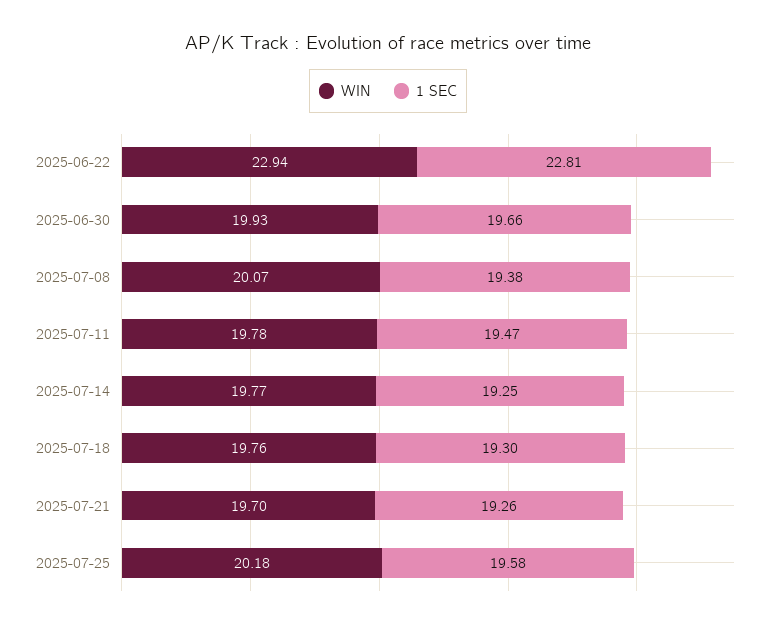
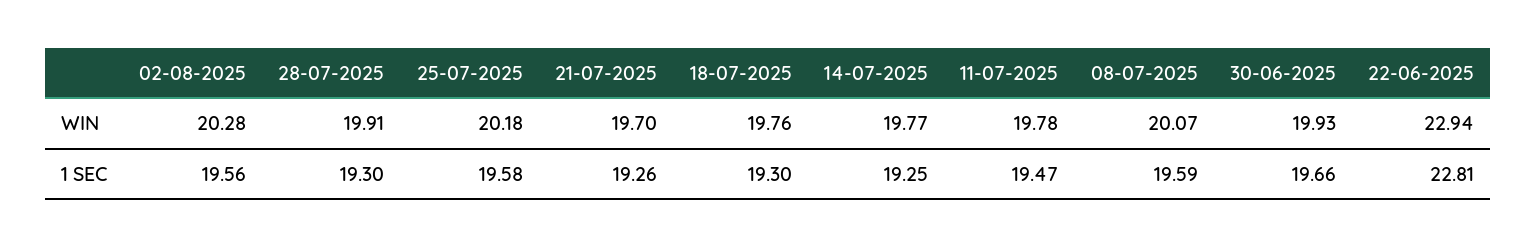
1 SEC, 2025-07-08: 19.38 -> 19.59
WIN, 02-08-2025: none -> 20.28
WIN, 28-07-2025: none -> 19.91
1 SEC, 02-08-2025: none -> 19.56
1 SEC, 28-07-2025: none -> 19.3

